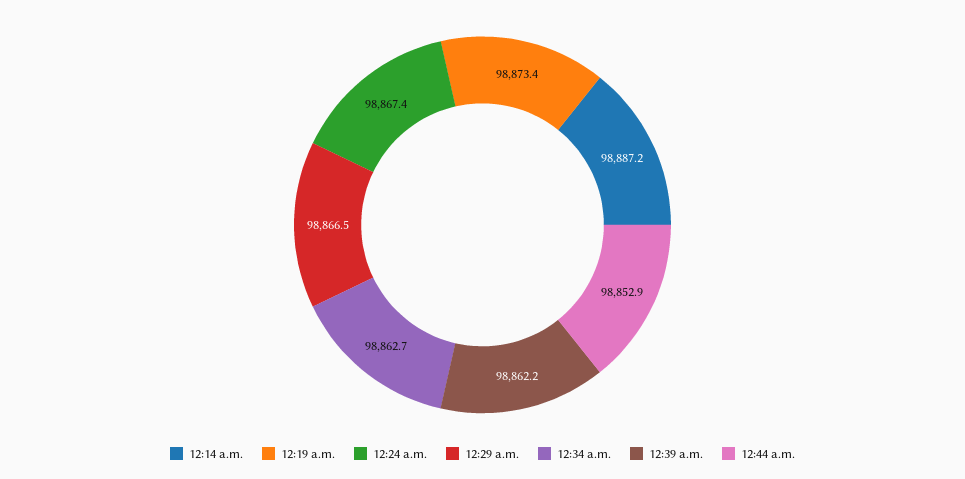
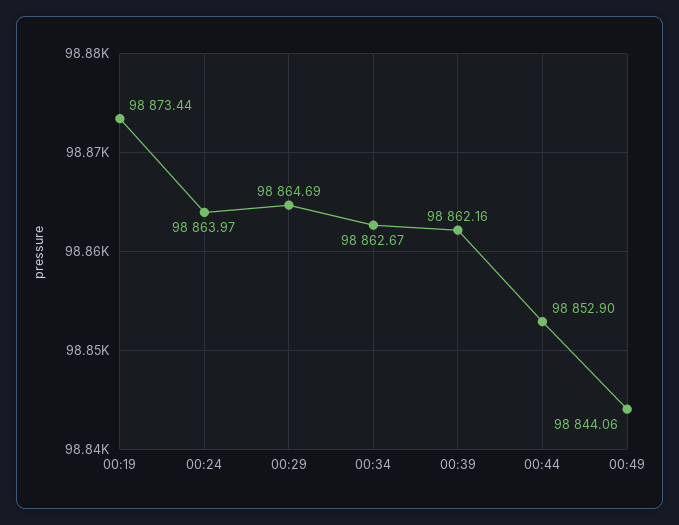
12:14 a.m.: 98887.2 -> none
12:24 a.m.: 98867.4 -> 98863.97
12:29 a.m.: 98866.5 -> 98864.69
00:49: none -> 98844.06

